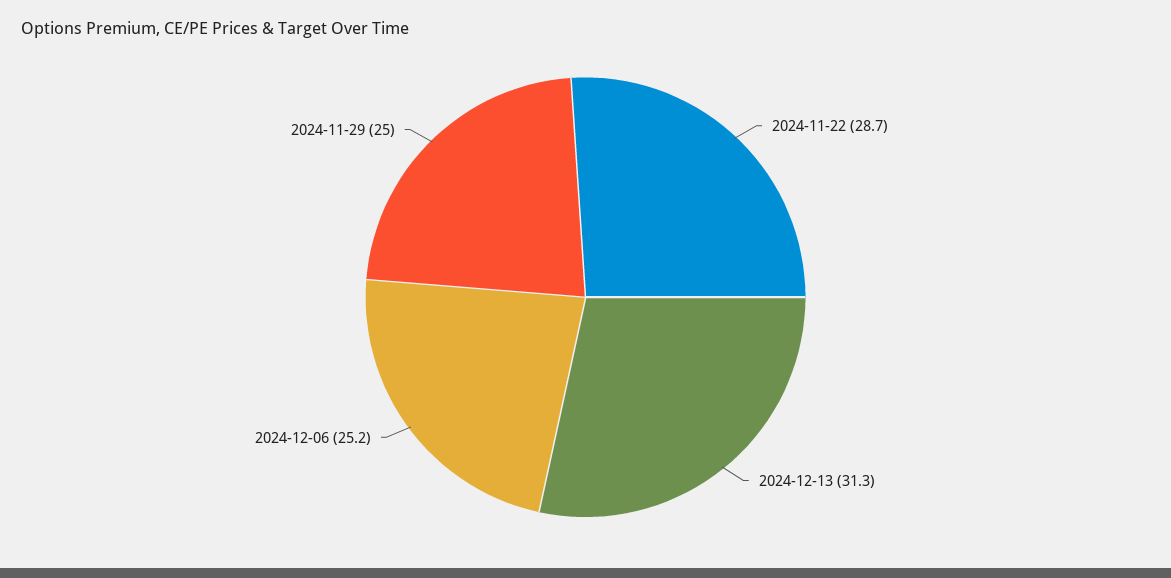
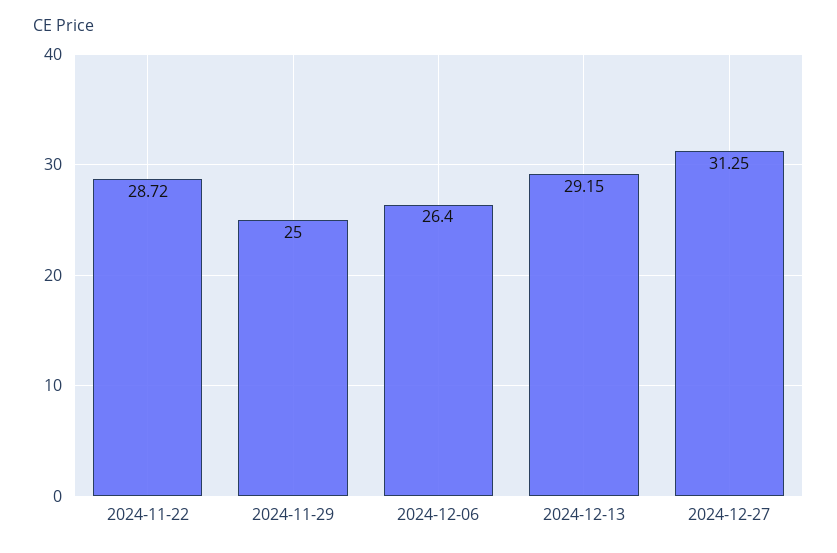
2024-12-13: 31.3 -> 29.15
2024-12-06: 25.2 -> 26.4
2024-12-27: none -> 31.25

